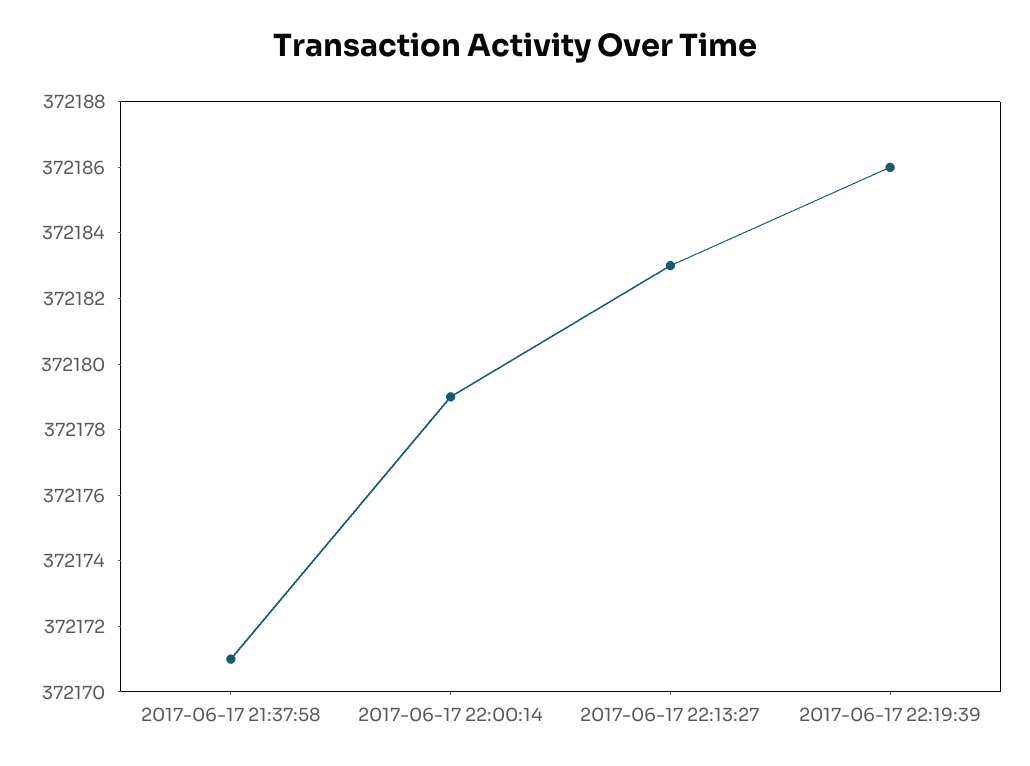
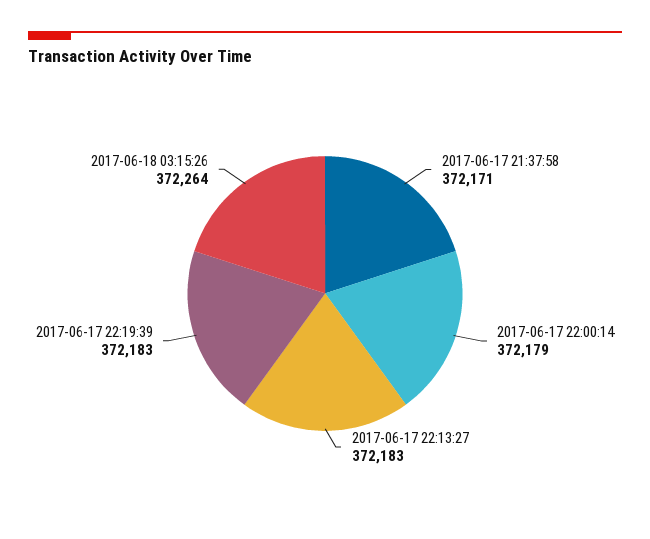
2017-06-17 22:19:39: 372186 -> 372183
2017-06-18 03:15:26: none -> 372264

